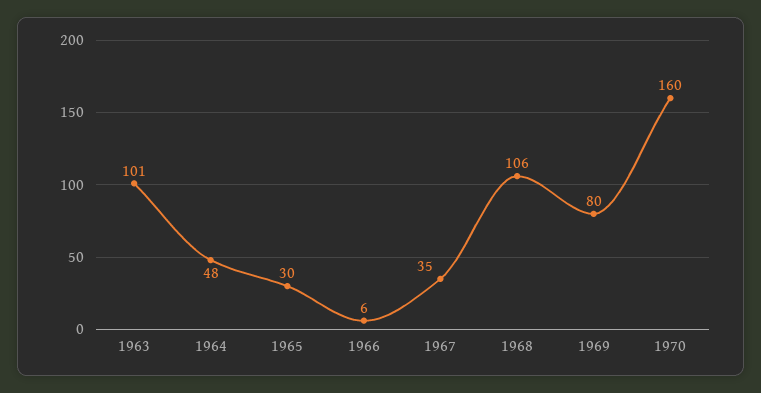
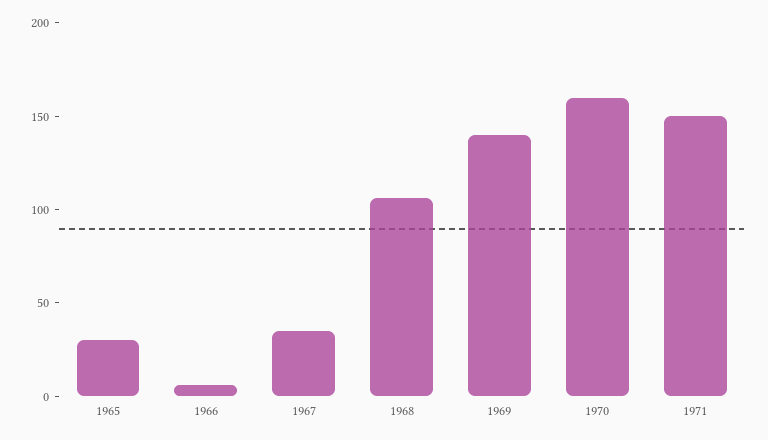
1963: 101 -> none
1964: 48 -> none
1969: 80 -> 140
1971: none -> 150

